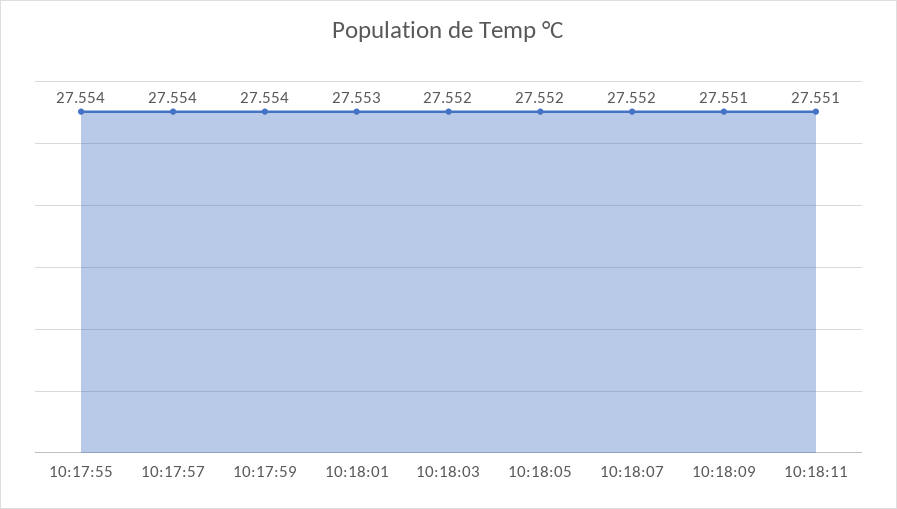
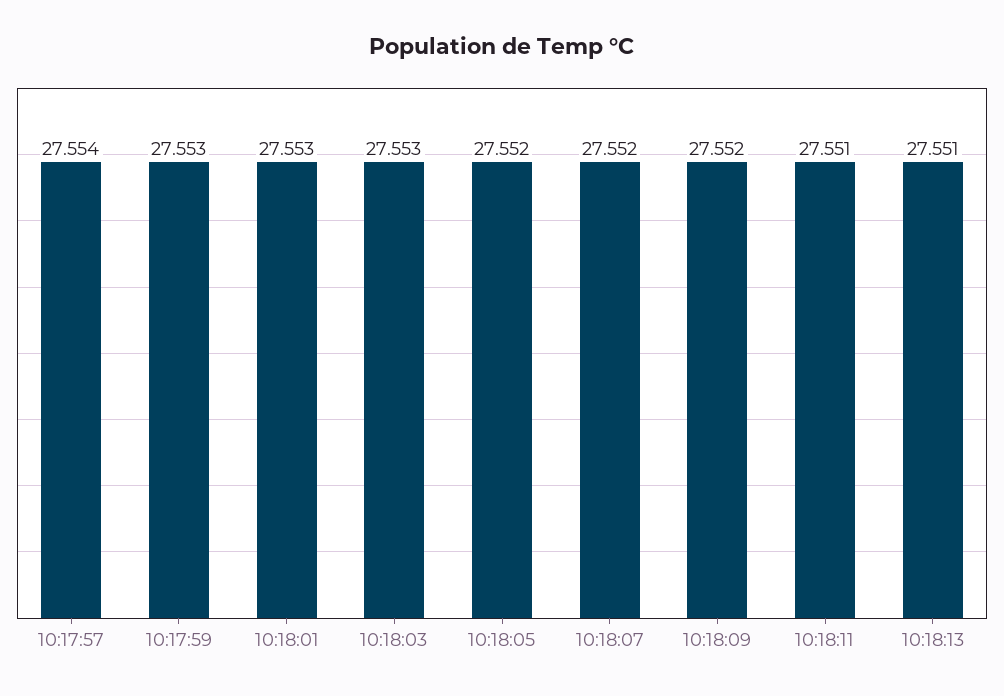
10:17:55: 27.554 -> none
10:17:59: 27.554 -> 27.553
10:18:03: 27.552 -> 27.553
10:18:09: 27.551 -> 27.552
10:18:13: none -> 27.551

